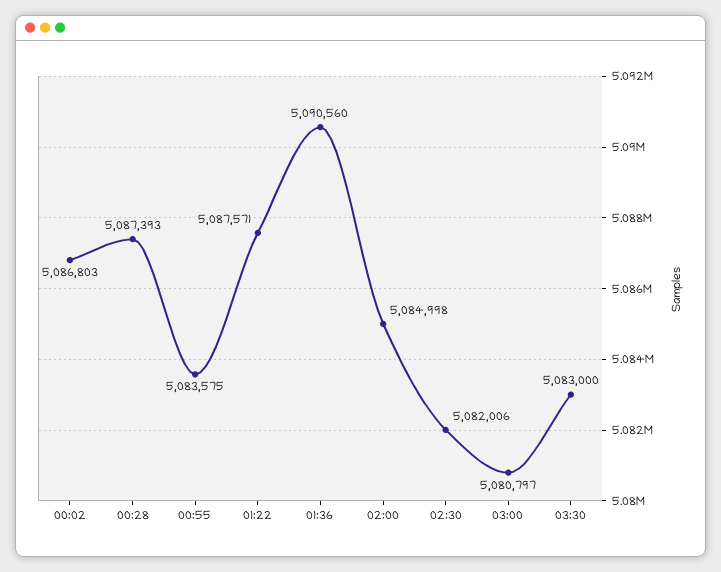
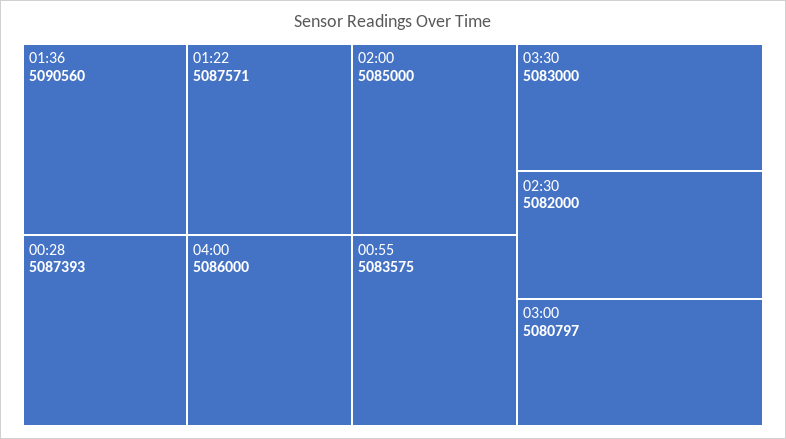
00:02: 5086803 -> none
02:00: 5084998 -> 5085000
02:30: 5082006 -> 5082000
04:00: none -> 5086000

